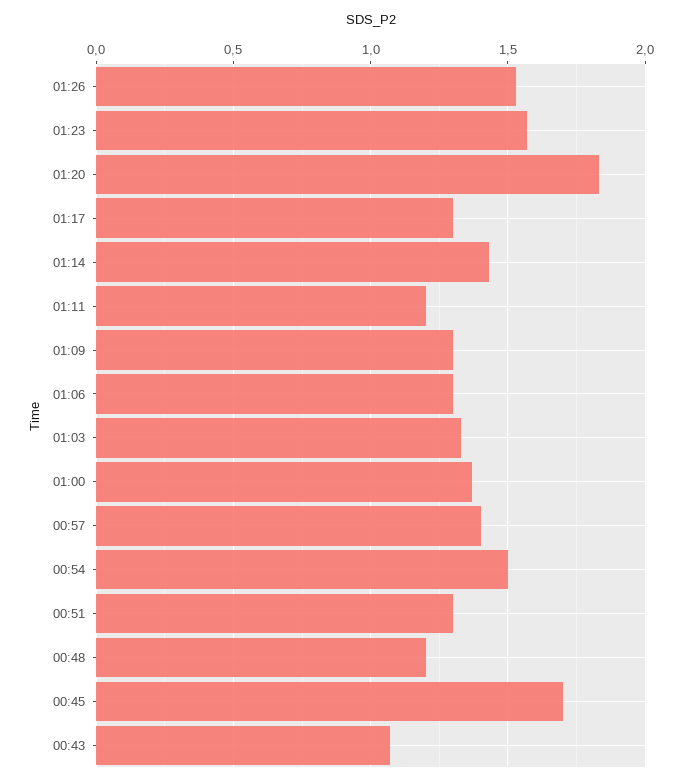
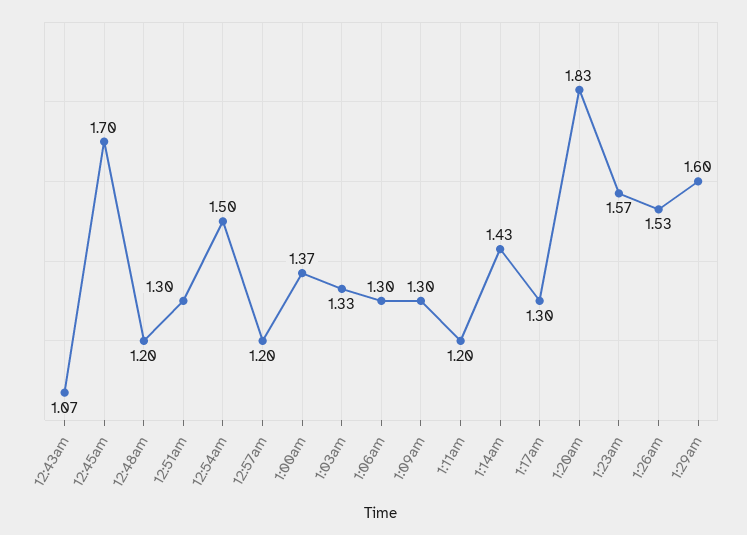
00:57: 1.4 -> 1.2
1:29am: none -> 1.6

